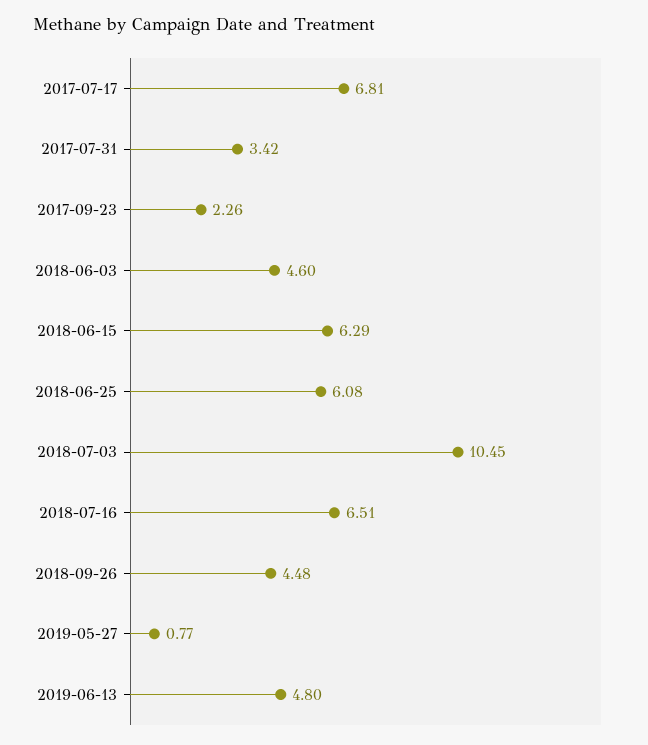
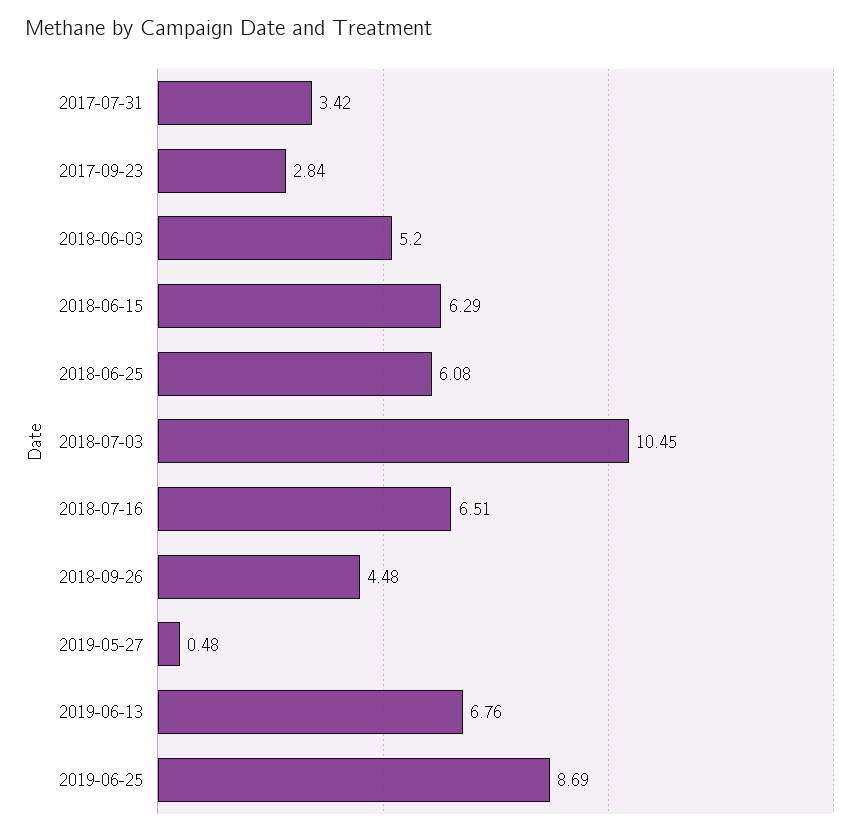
2017-07-17: 6.81 -> none
2017-09-23: 2.26 -> 2.84
2018-06-03: 4.6 -> 5.2
2019-05-27: 0.77 -> 0.48
2019-06-13: 4.8 -> 6.76
2019-06-25: none -> 8.69

